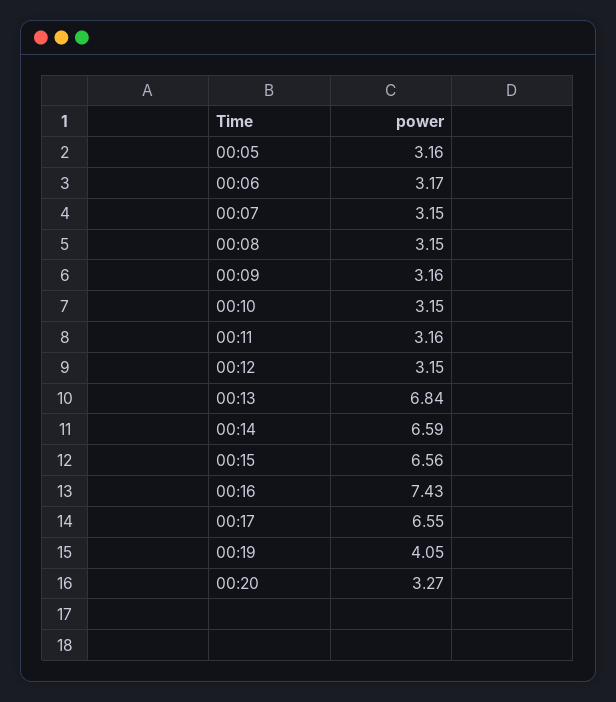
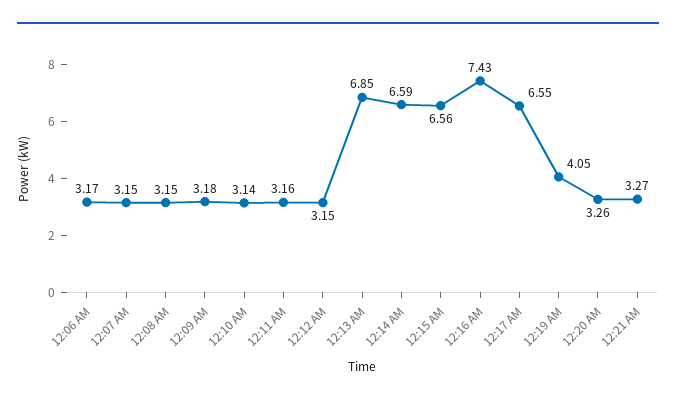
00:05: 3.16 -> none
00:09: 3.16 -> 3.18
00:10: 3.15 -> 3.14
00:13: 6.84 -> 6.85
00:20: 3.27 -> 3.26
12:21 AM: none -> 3.27

